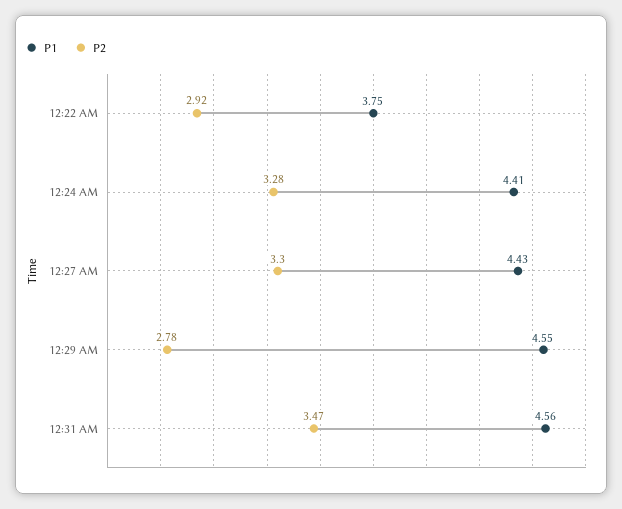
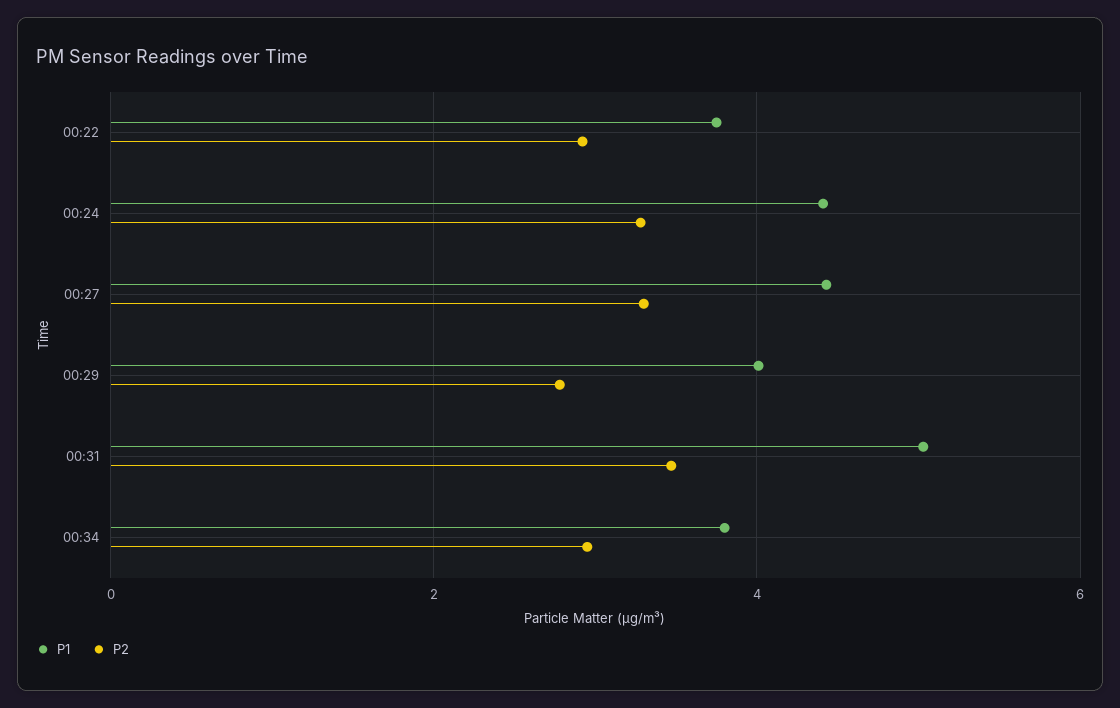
P1, 12:29 AM: 4.55 -> 4
P1, 12:31 AM: 4.56 -> 5
P1, 00:34: none -> 3.8
P2, 00:34: none -> 3

